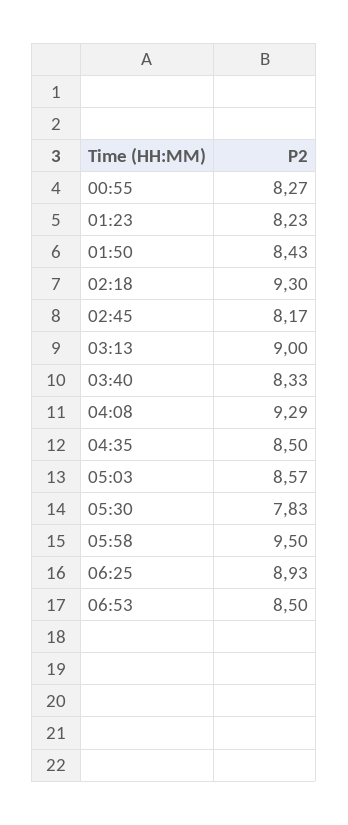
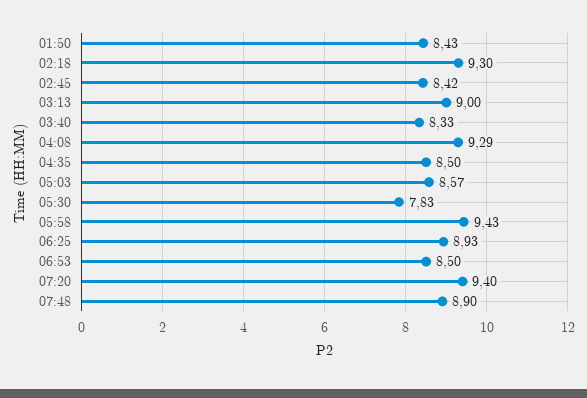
00:55: 8.27 -> none
01:23: 8.23 -> none
02:45: 8.17 -> 8.42
05:58: 9.5 -> 9.43
07:20: none -> 9.4
07:48: none -> 8.9

